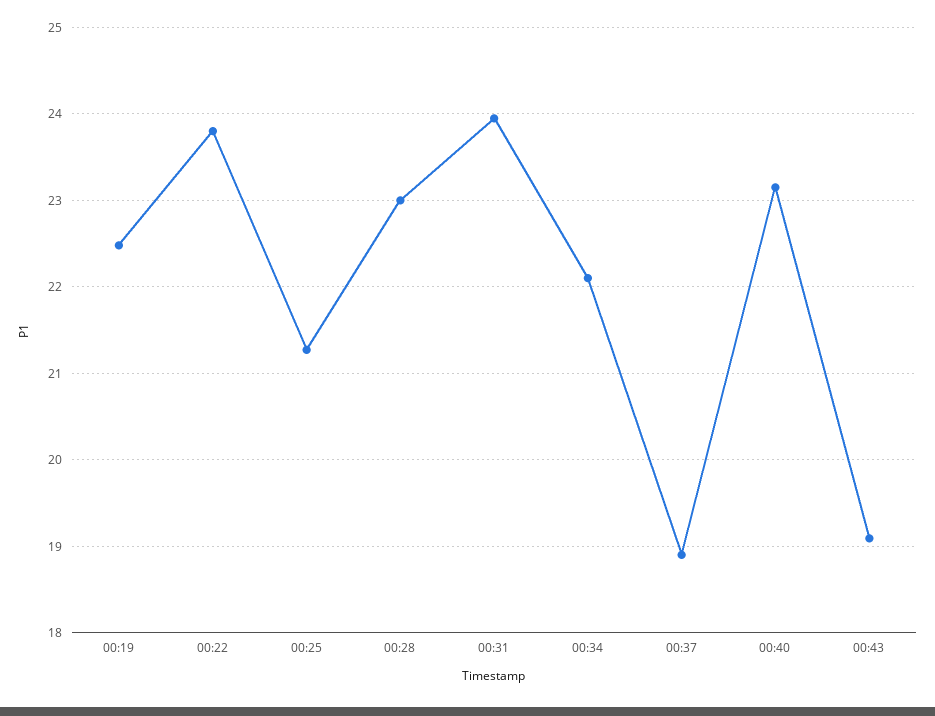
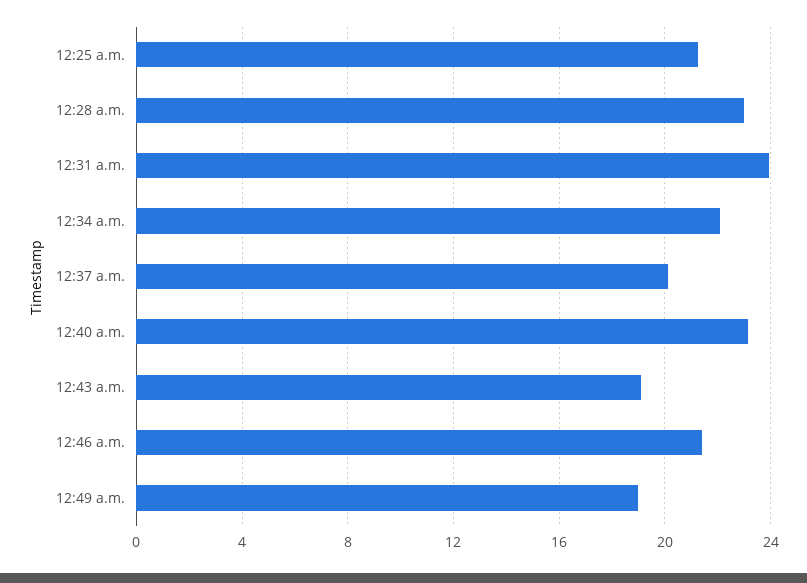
00:19: 22.5 -> none
00:22: 23.8 -> none
00:37: 18.9 -> 20
12:46 a.m.: none -> 21.5
12:49 a.m.: none -> 19

